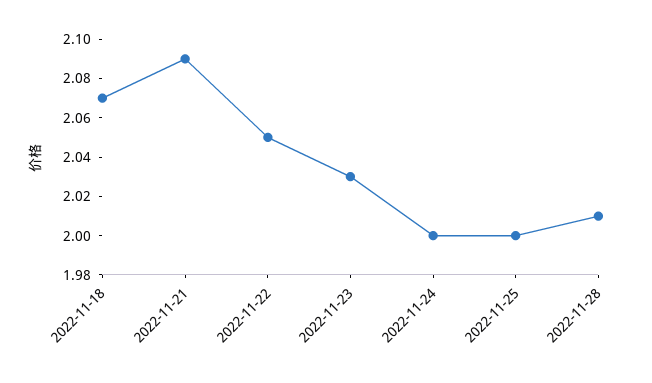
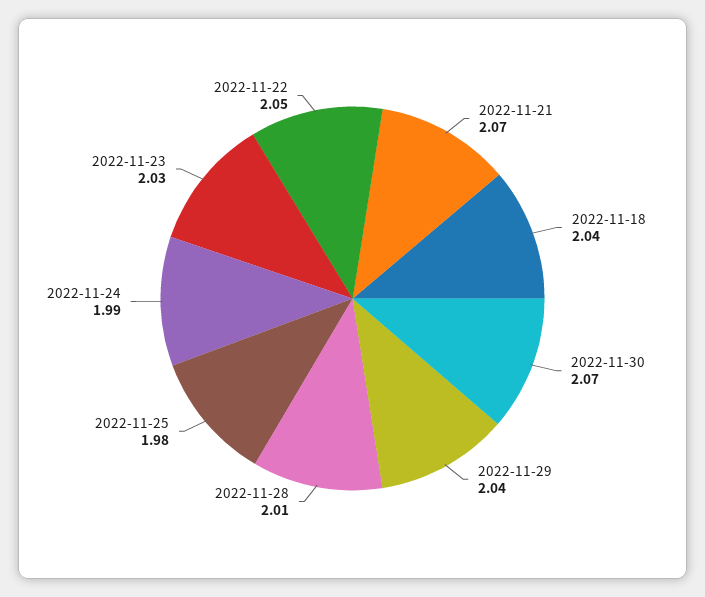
2022-11-18: 2.07 -> 2.04
2022-11-21: 2.09 -> 2.07
2022-11-24: 2 -> 1.99
2022-11-25: 2 -> 1.98
2022-11-30: none -> 2.07
2022-11-29: none -> 2.04

